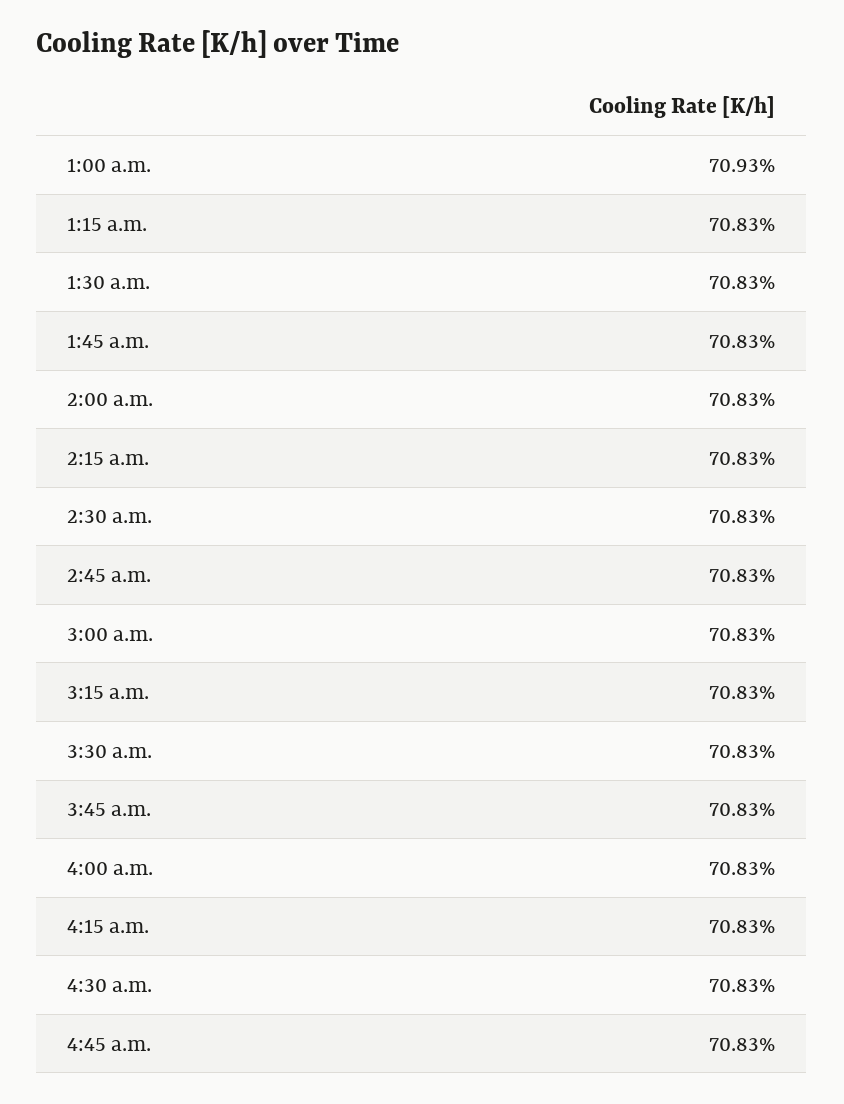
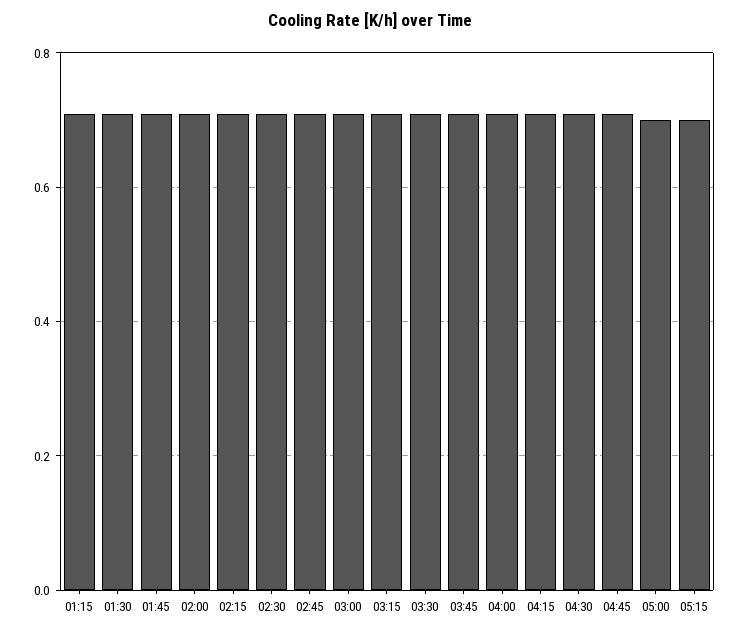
1:00 a.m.: 0.7093 -> none
05:00: none -> 0.7
05:15: none -> 0.7

